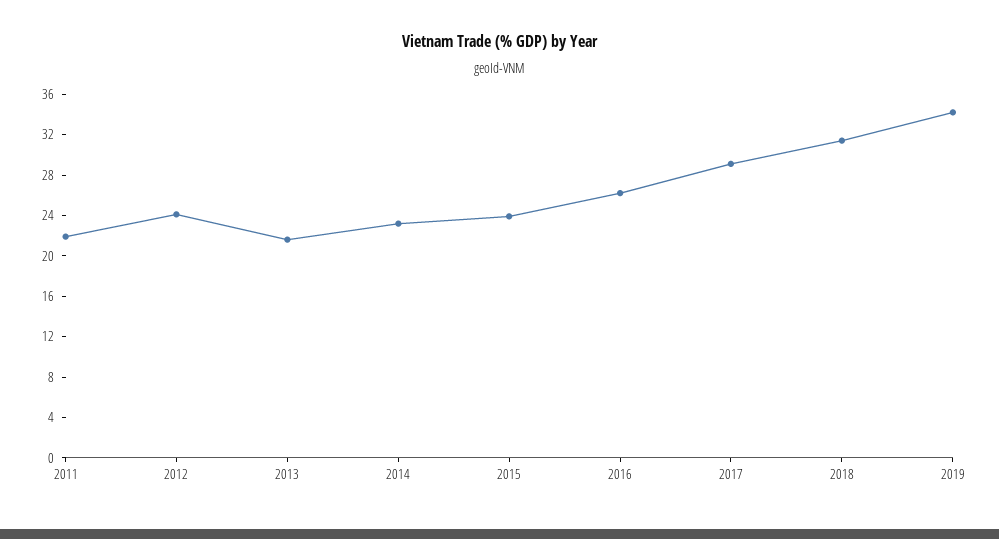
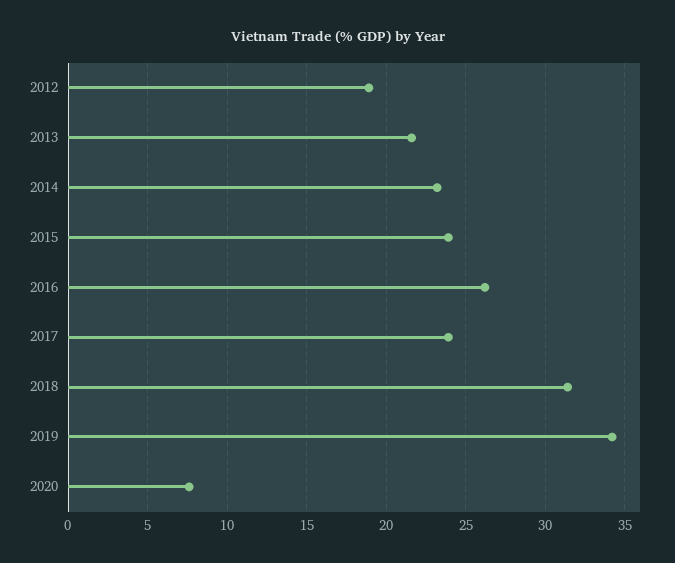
2011: 22 -> none
2012: 24 -> 19
2017: 29 -> 24
2020: none -> 7.5

